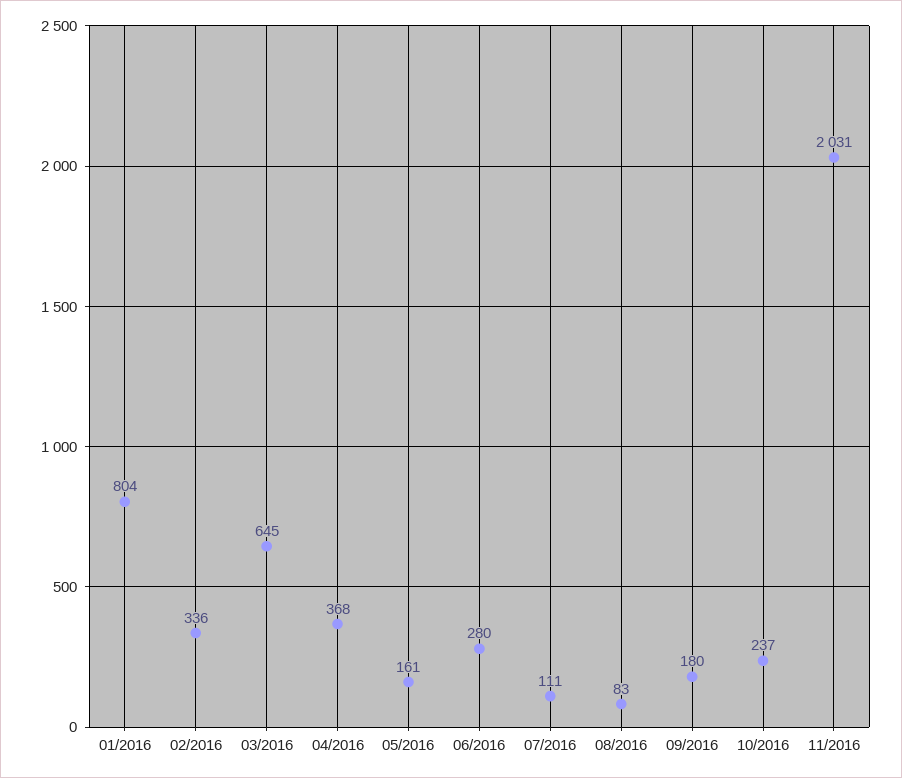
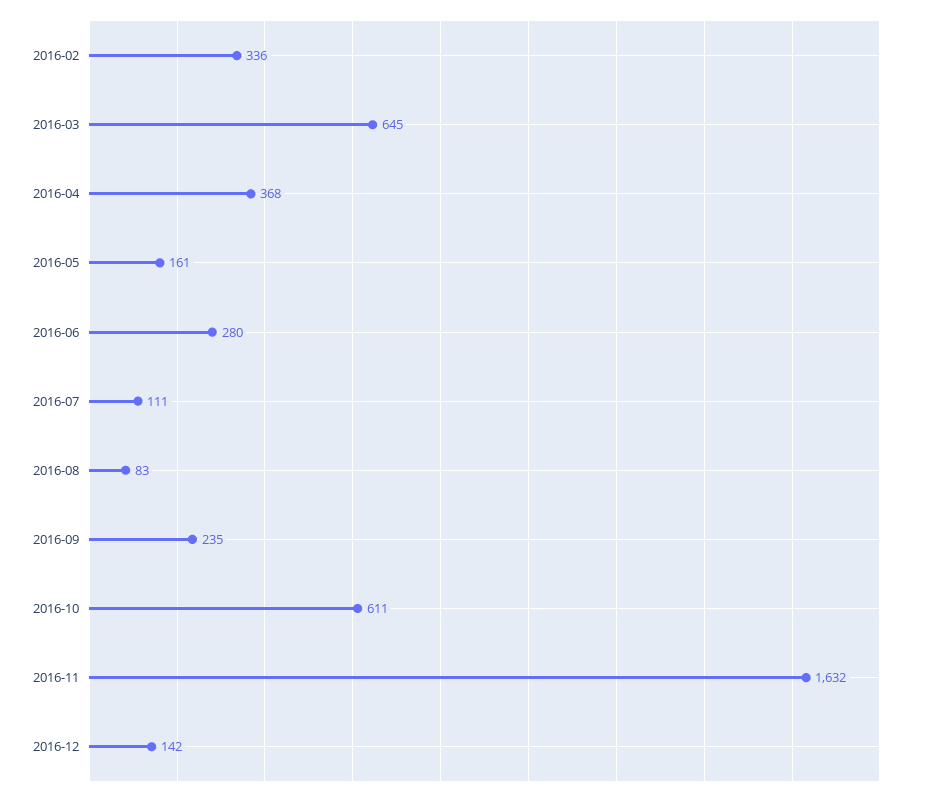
01/2016: 804 -> none
09/2016: 180 -> 235
10/2016: 237 -> 611
11/2016: 2031 -> 1632
2016-12: none -> 142

